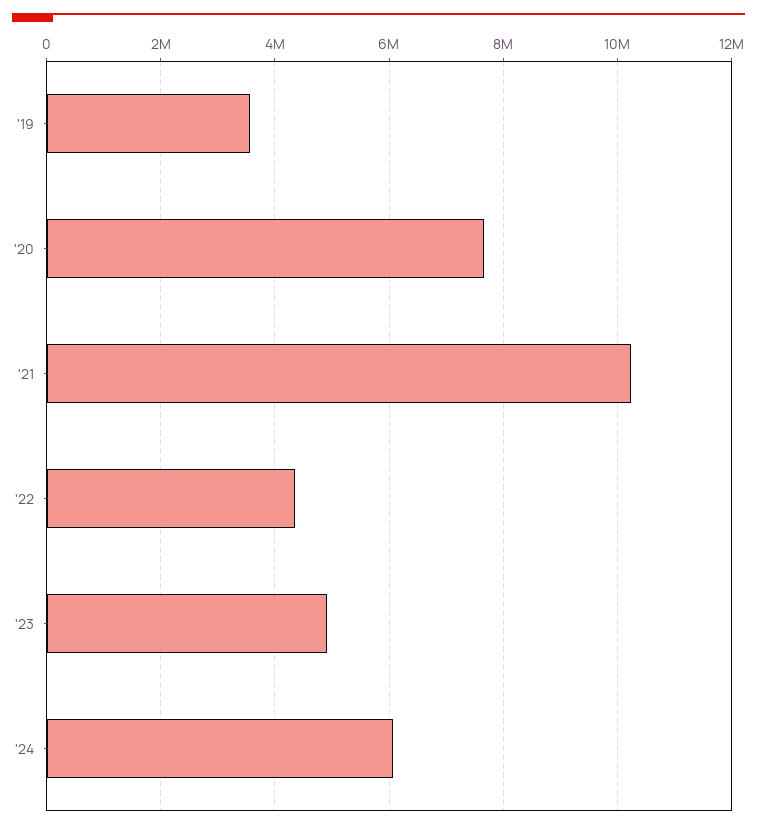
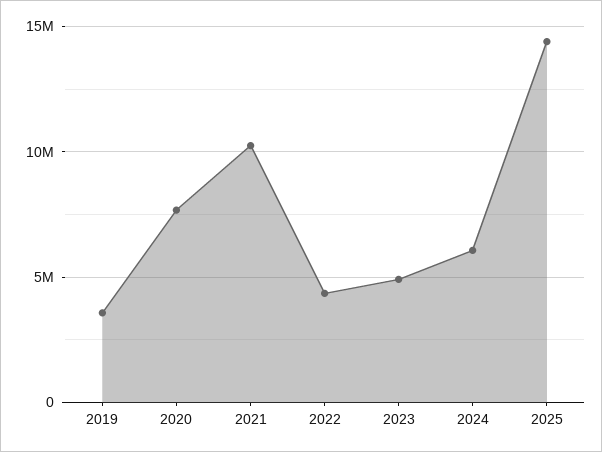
2025: none -> 14500000

